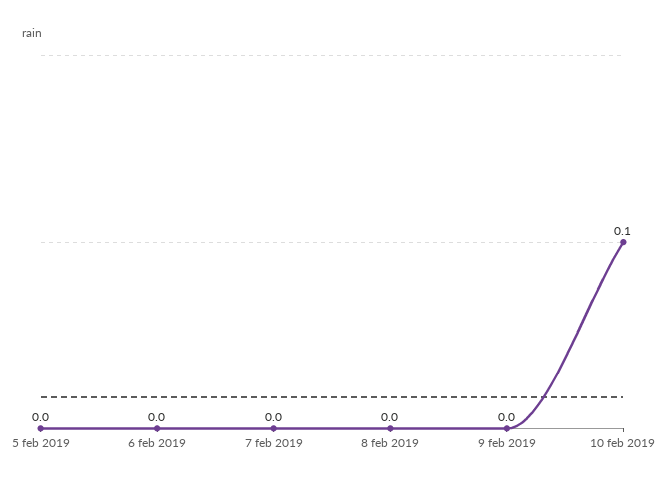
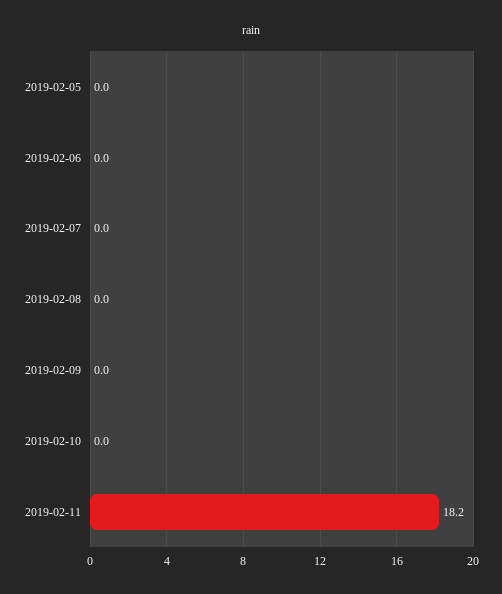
10 feb 2019: 0.1 -> 0
2019-02-11: none -> 18.2

